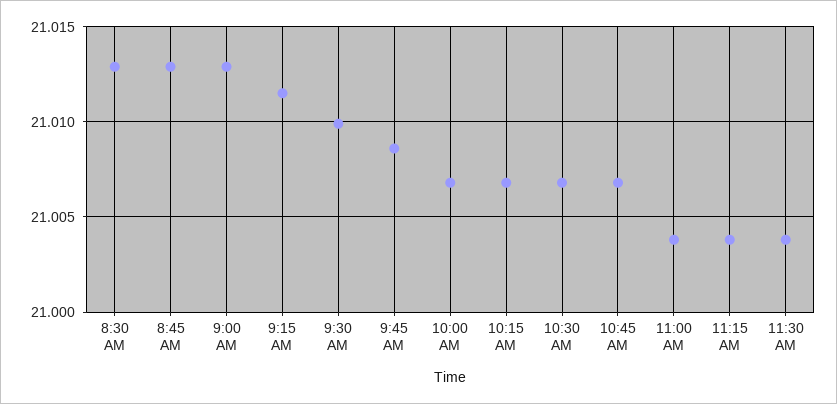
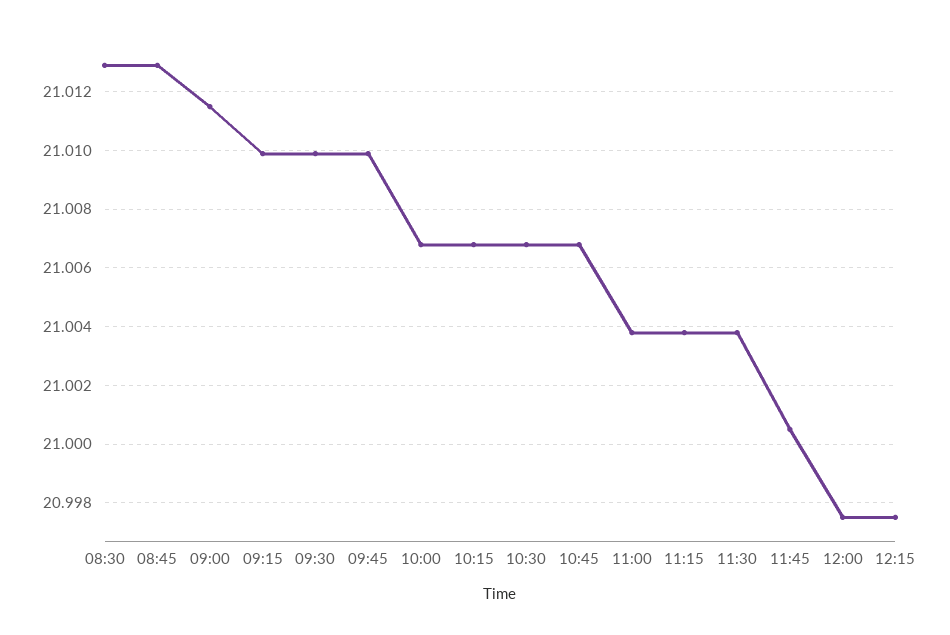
9:00 AM: 21.013 -> 21.0115
9:15 AM: 21.0115 -> 21.01
9:45 AM: 21.0085 -> 21.01
11:45: none -> 21.0005
12:00: none -> 20.9975
12:15: none -> 20.9975

